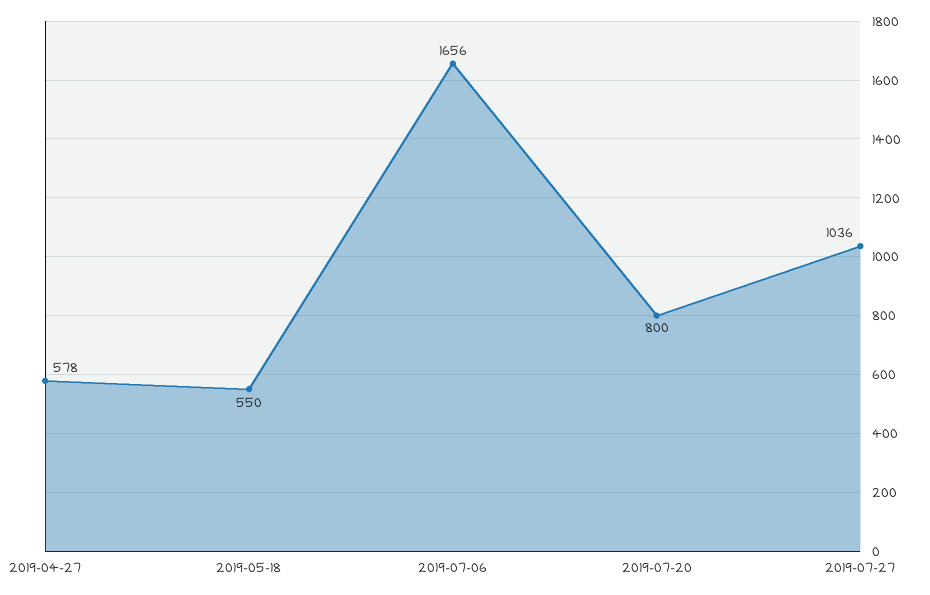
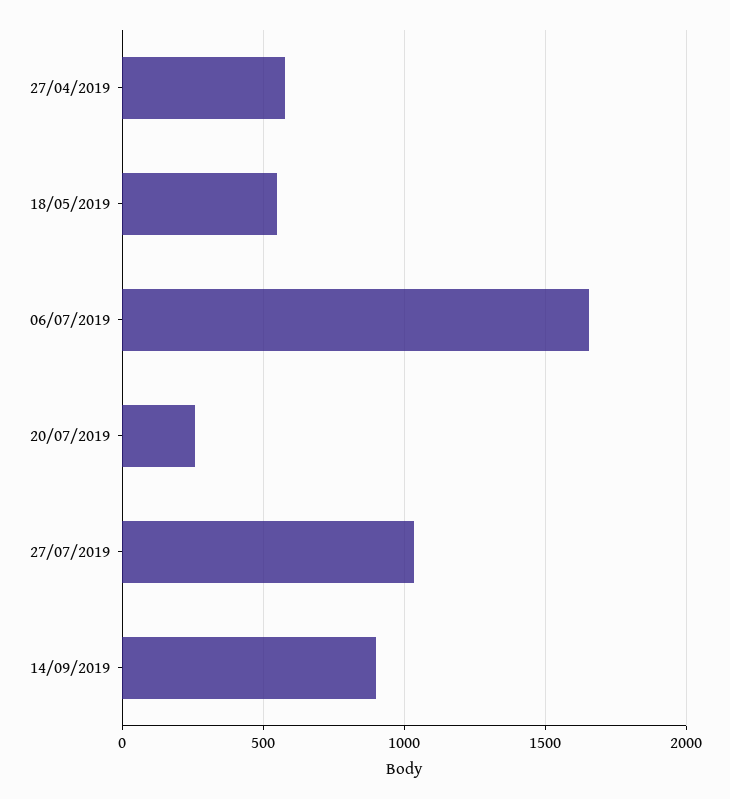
2019-07-20: 800 -> 250
14/09/2019: none -> 900

